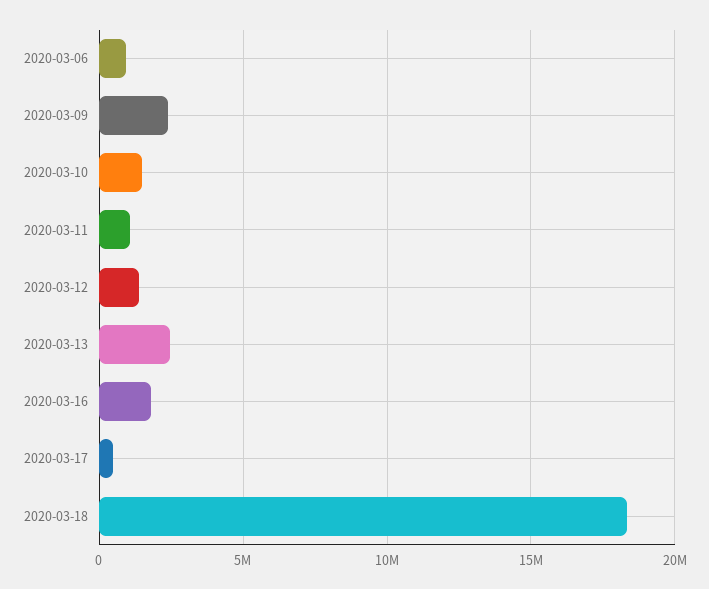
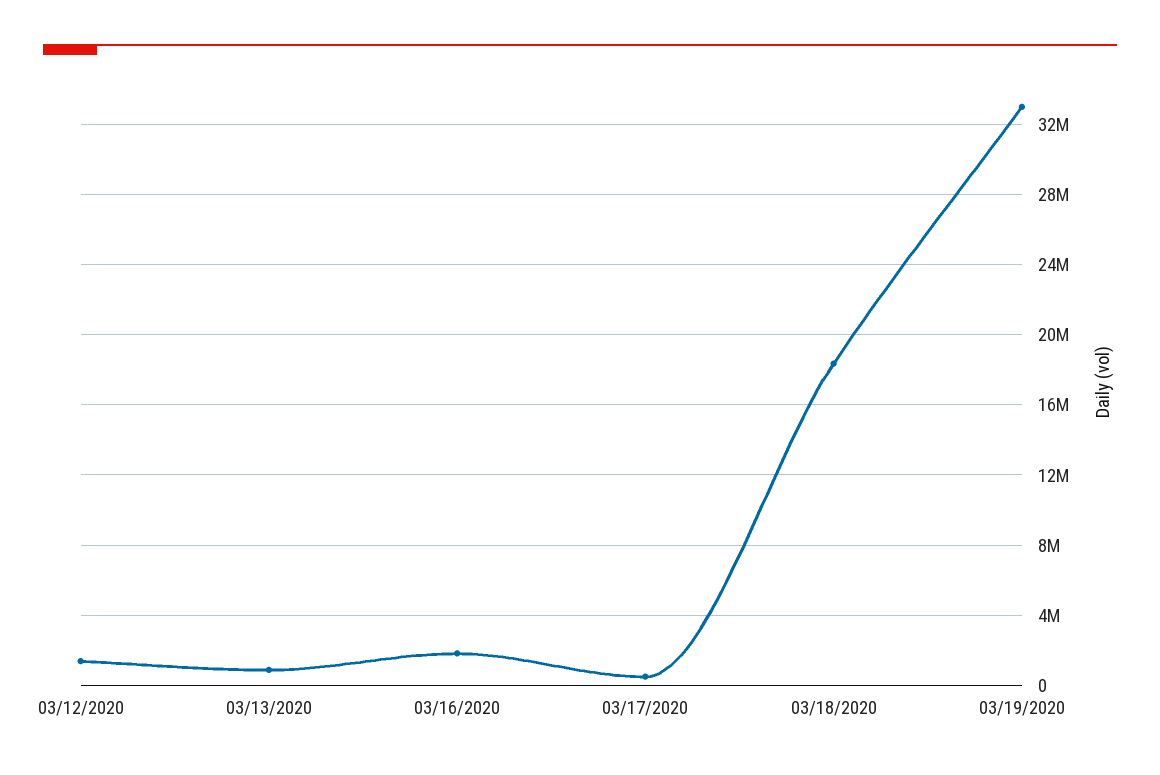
2020-03-06: 1000000 -> none
2020-03-09: 2500000 -> none
2020-03-10: 1500000 -> none
2020-03-11: 1000000 -> none
2020-03-13: 2500000 -> 1000000
03/19/2020: none -> 33000000

